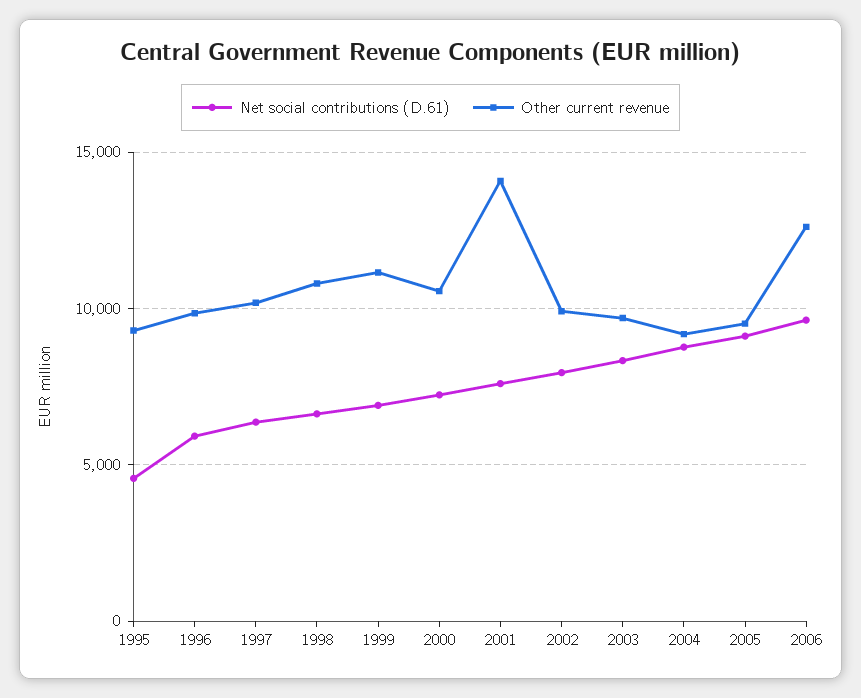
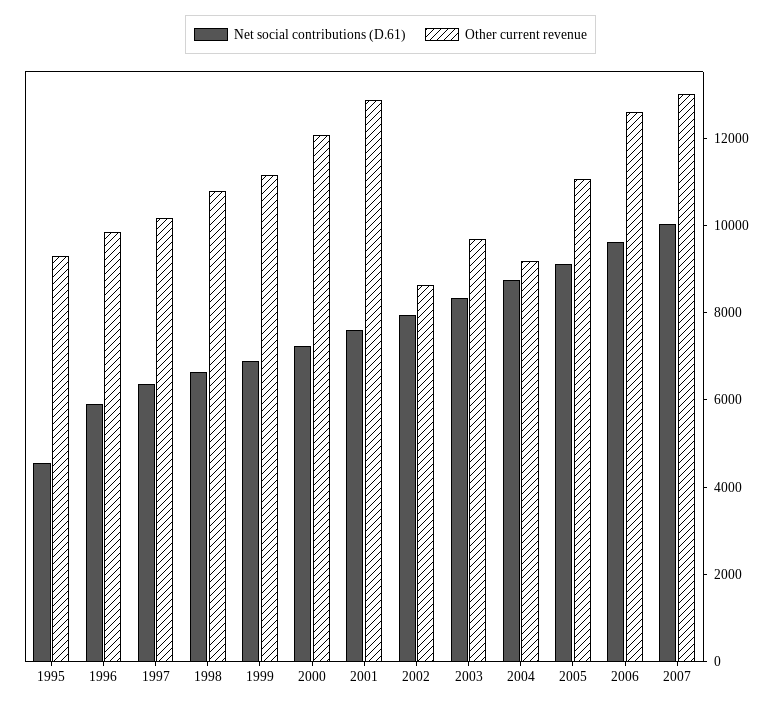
Other current revenue, 2000: 10500 -> 12000
Other current revenue, 2001: 14000 -> 13000
Other current revenue, 2002: 10000 -> 8500
Other current revenue, 2005: 9500 -> 11000
Net social contributions (D.61), 2007: none -> 10000
Other current revenue, 2007: none -> 13000

